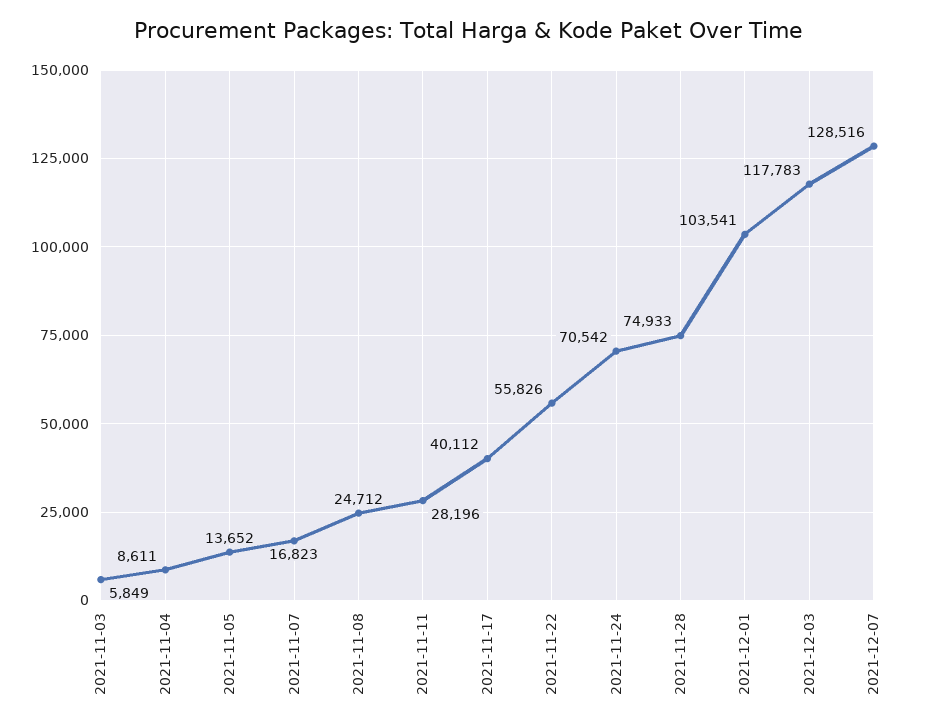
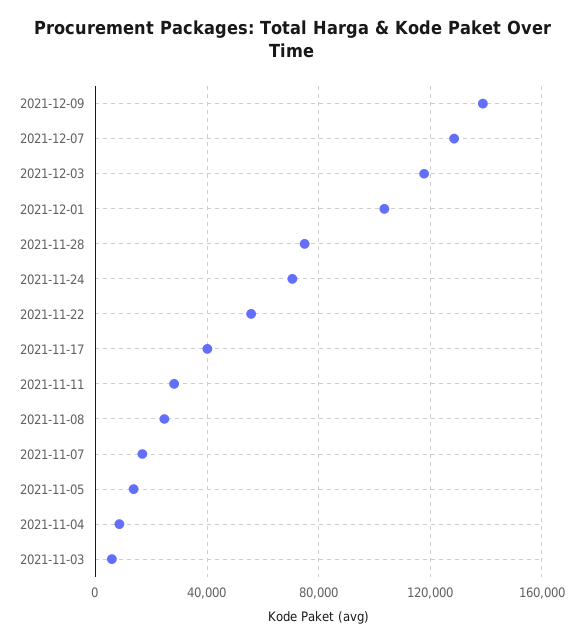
2021-12-09: none -> 140000

